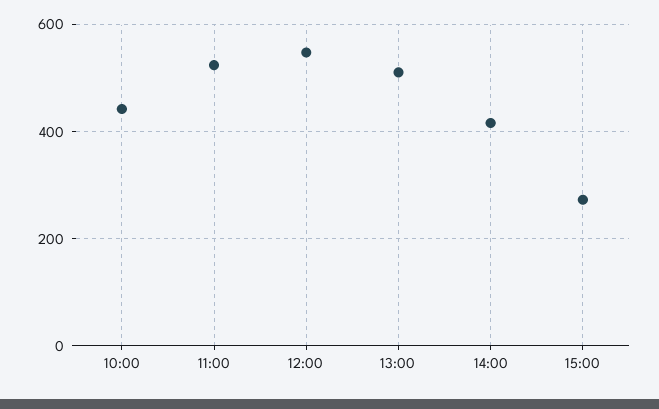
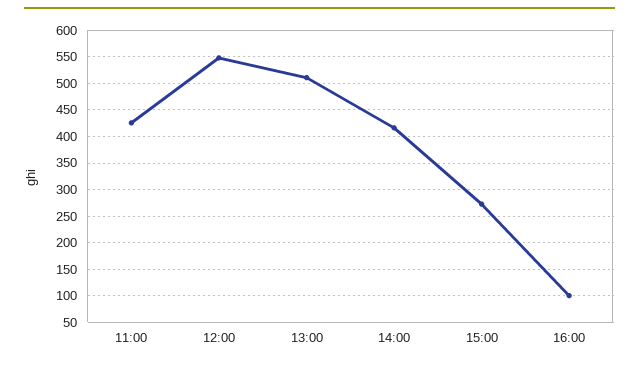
10:00: 440 -> none
11:00: 520 -> 425
16:00: none -> 100

